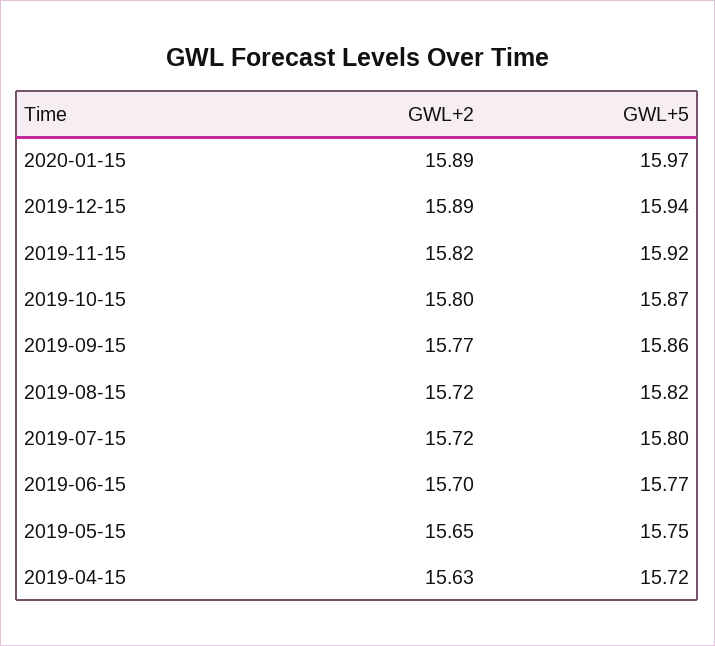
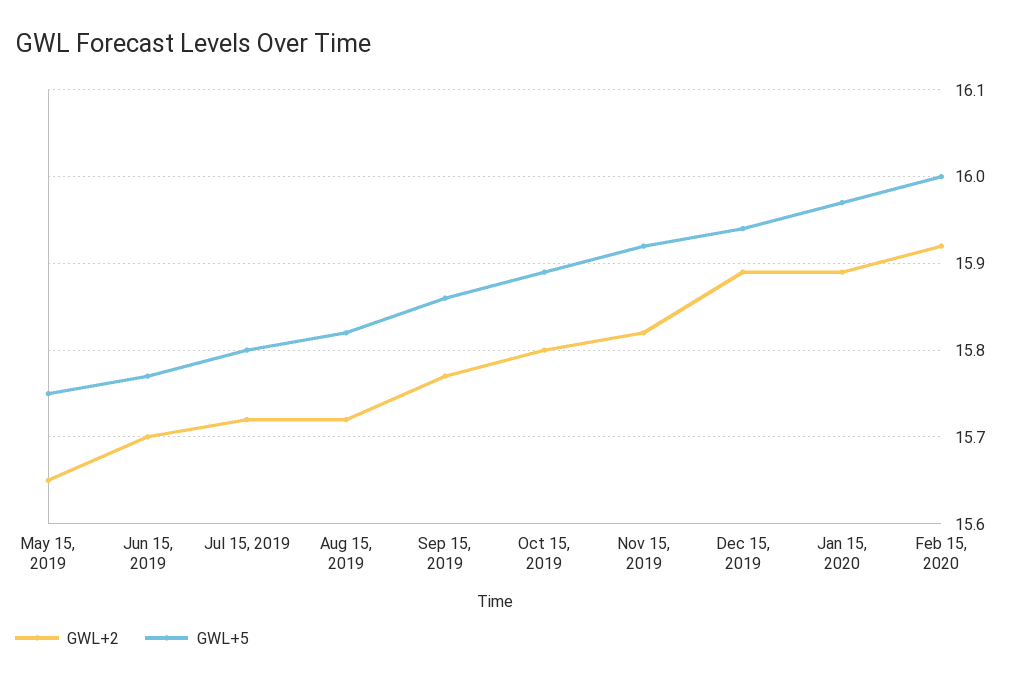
GWL+5, 2019-10-15: 15.87 -> 15.89
GWL+2, 2019-04-15: 15.63 -> none
GWL+5, 2019-04-15: 15.72 -> none
GWL+2, Feb 15, 2020: none -> 15.92
GWL+5, Feb 15, 2020: none -> 16

